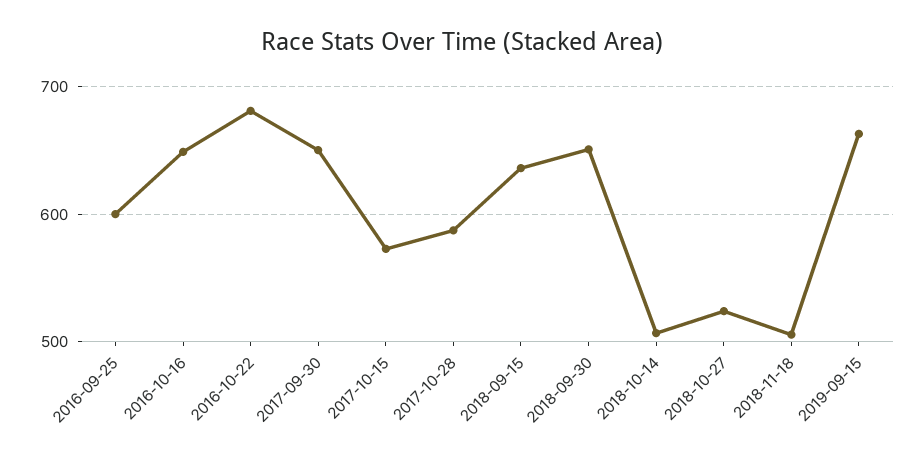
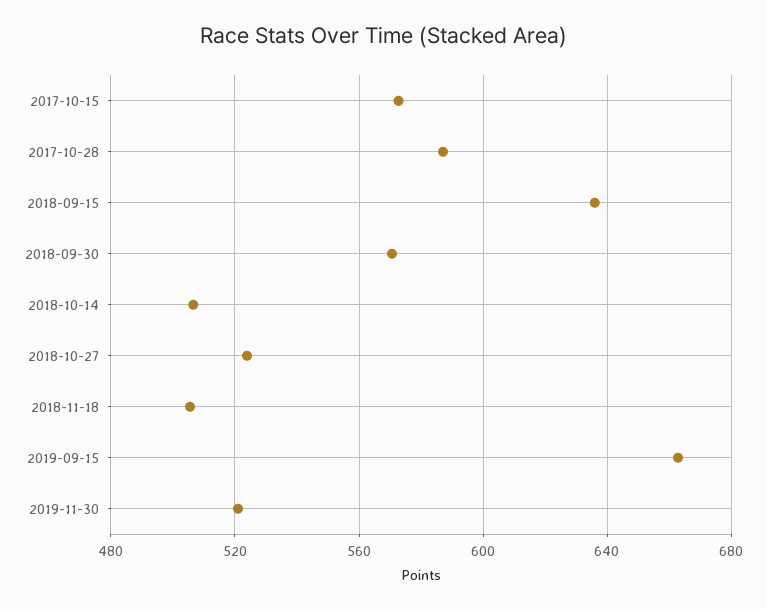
2016-09-25: 600 -> none
2016-10-16: 650 -> none
2016-10-22: 680 -> none
2017-09-30: 650 -> none
2018-09-30: 650 -> 570
2019-11-30: none -> 520

